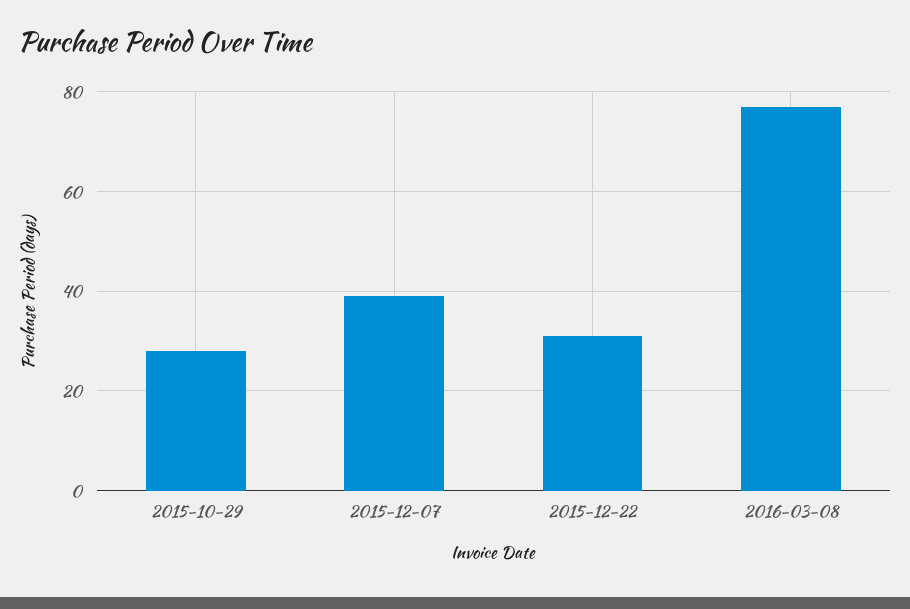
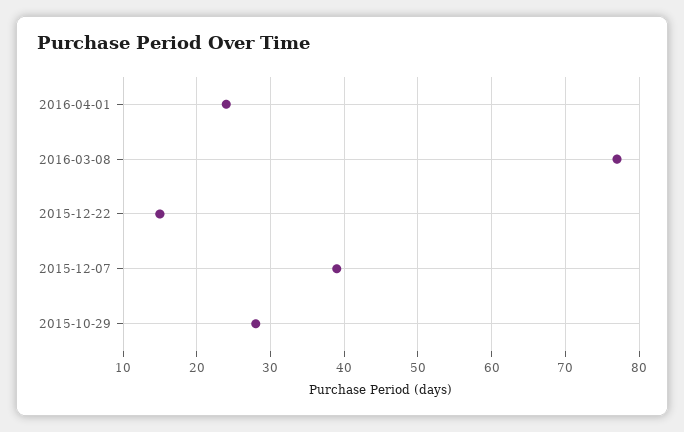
2015-12-22: 30 -> 15
2016-04-01: none -> 24

